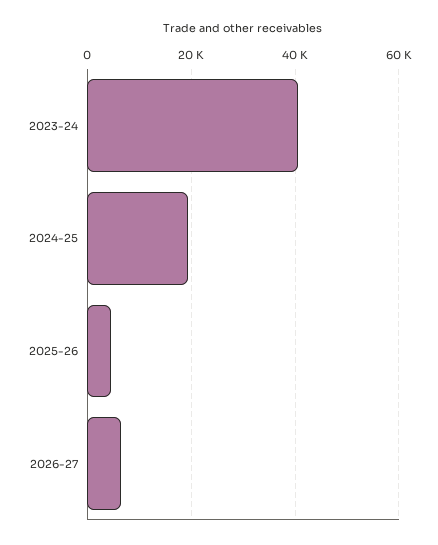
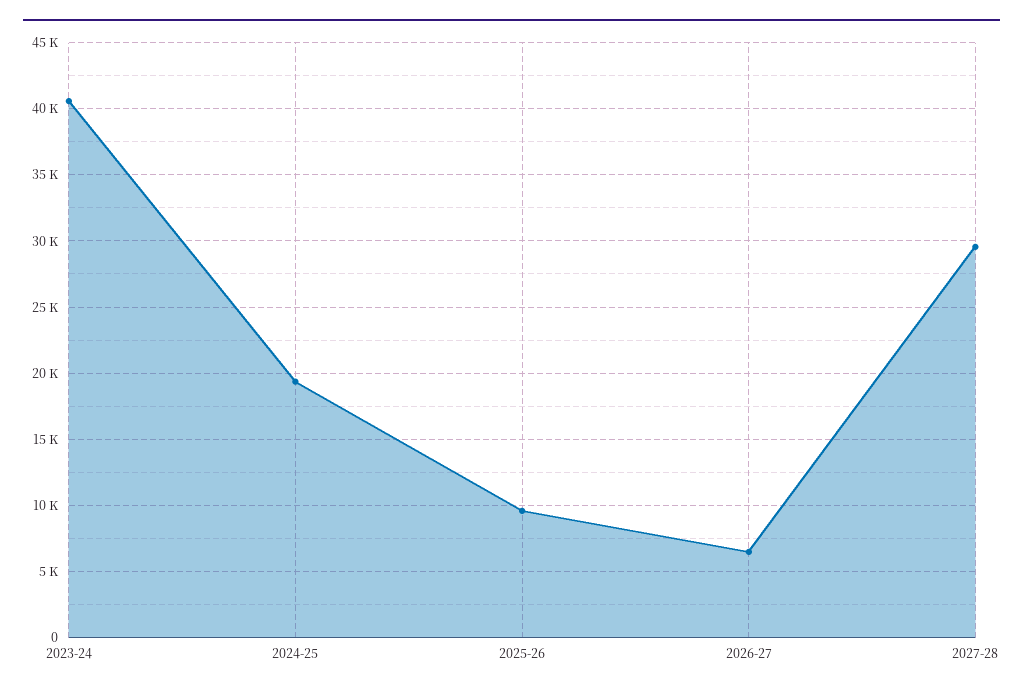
2025-26: 4000 -> 9500
2027-28: none -> 29500

